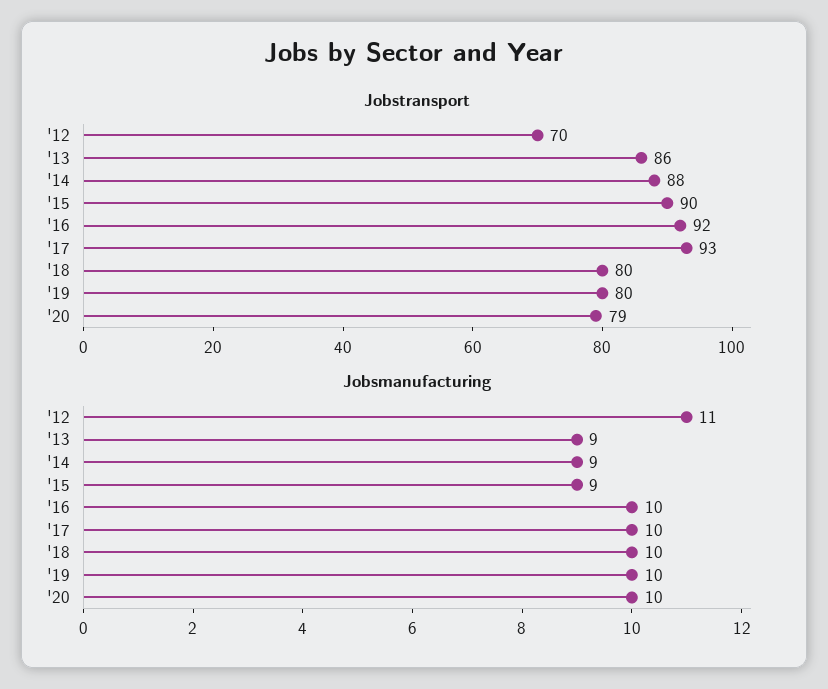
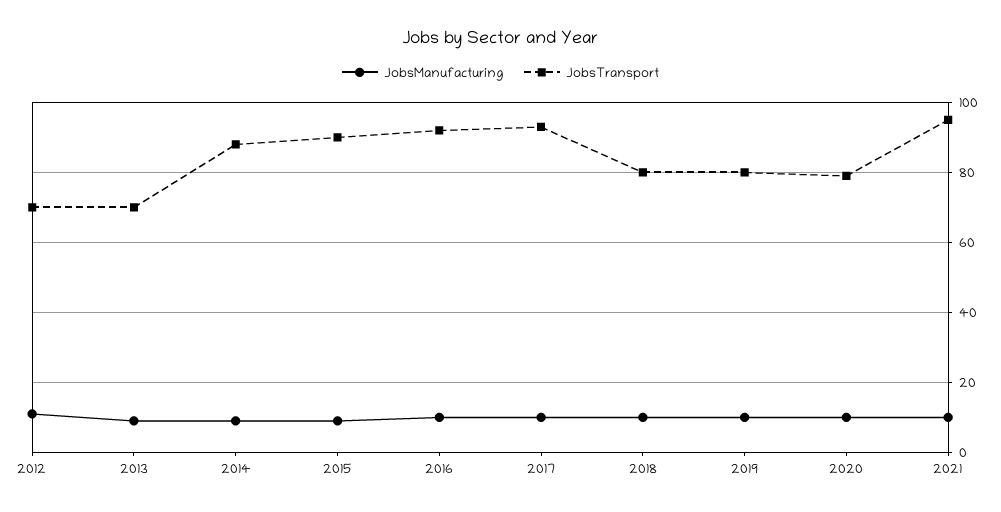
Jobstransport, '13: 86 -> 70
Jobsmanufacturing, 2021: none -> 10
Jobstransport, 2021: none -> 95

